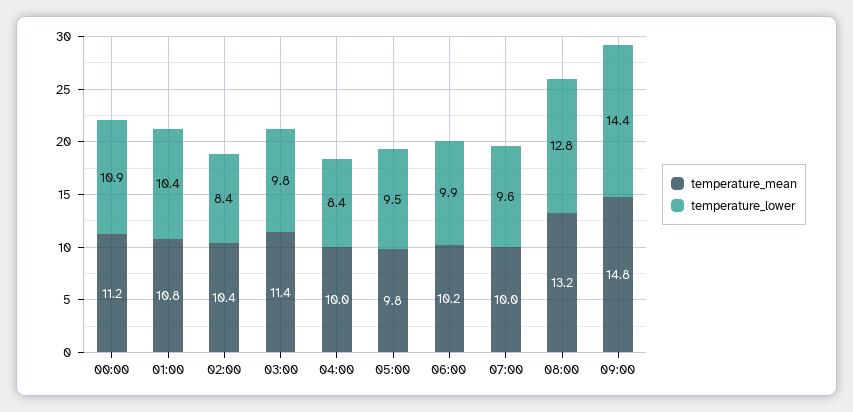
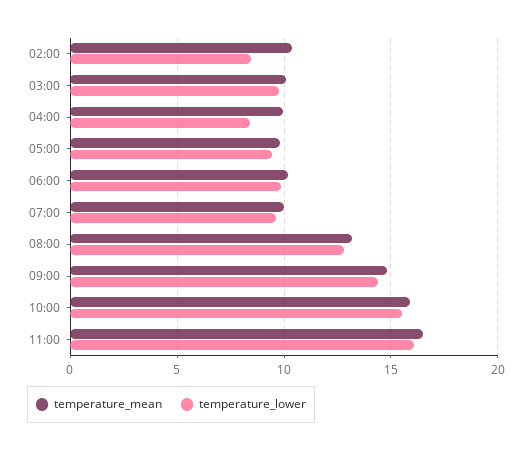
temperature_mean, 00:00: 11.2 -> none
temperature_lower, 00:00: 10.9 -> none
temperature_mean, 01:00: 10.8 -> none
temperature_lower, 01:00: 10.4 -> none
temperature_mean, 03:00: 11.4 -> 10
temperature_mean, 10:00: none -> 16
temperature_lower, 10:00: none -> 15.5
temperature_mean, 11:00: none -> 16.5
temperature_lower, 11:00: none -> 16

